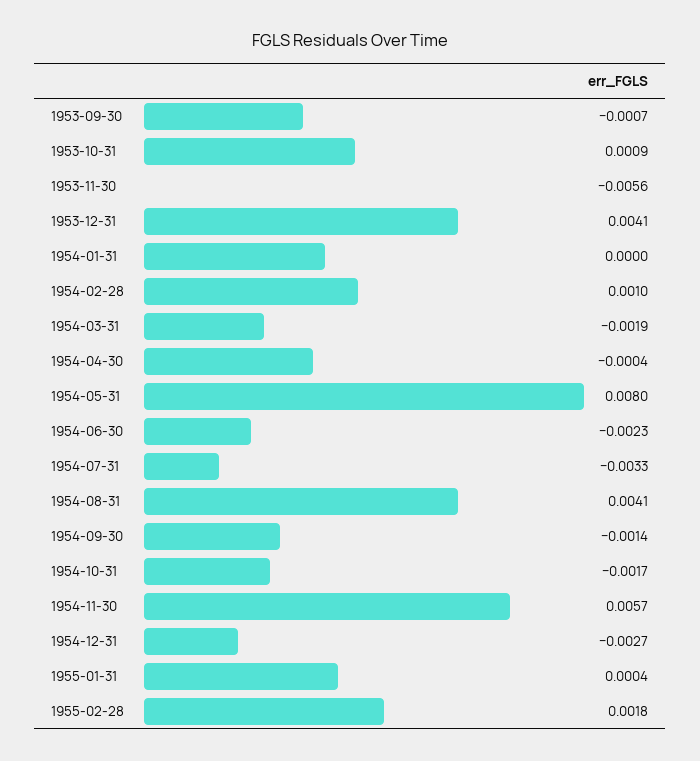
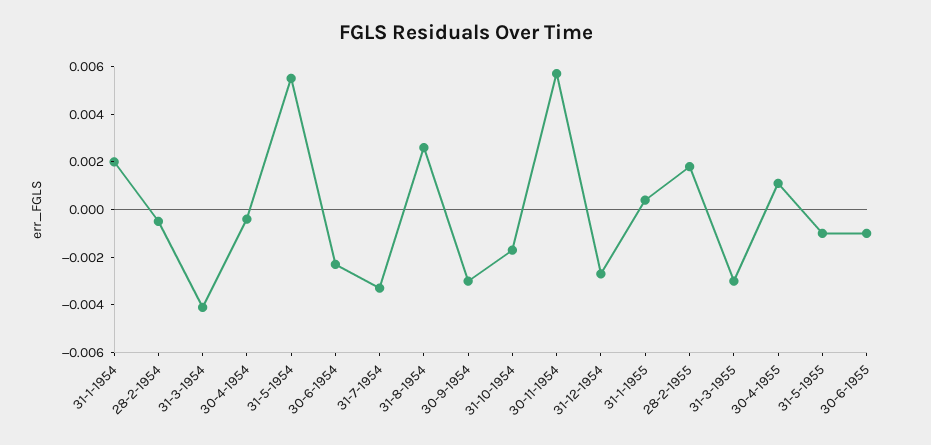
1953-09-30: -0.0007 -> none
1953-10-31: 0.0009 -> none
1953-11-30: -0.0056 -> none
1953-12-31: 0.0041 -> none
1954-01-31: 0 -> 0.002
1954-02-28: 0.001 -> -0.0005
1954-03-31: -0.0019 -> -0.004
1954-05-31: 0.008 -> 0.0055
1954-08-31: 0.0041 -> 0.0025
1954-09-30: -0.0014 -> -0.003
31-3-1955: none -> -0.003
30-4-1955: none -> 0.001
31-5-1955: none -> -0.001
30-6-1955: none -> -0.001

